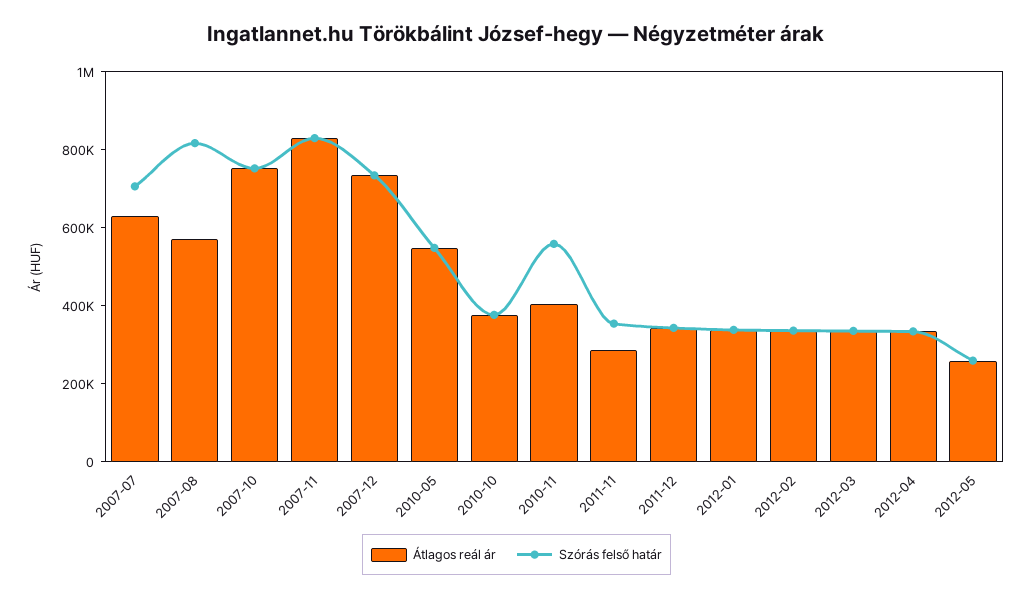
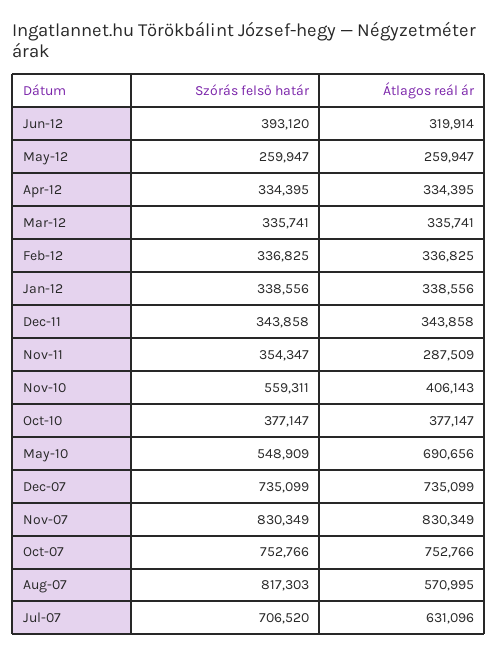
Átlagos reál ár, 2010-05: 550000 -> 690656
Szórás felső határ, Jun-12: none -> 393120
Átlagos reál ár, Jun-12: none -> 319914

